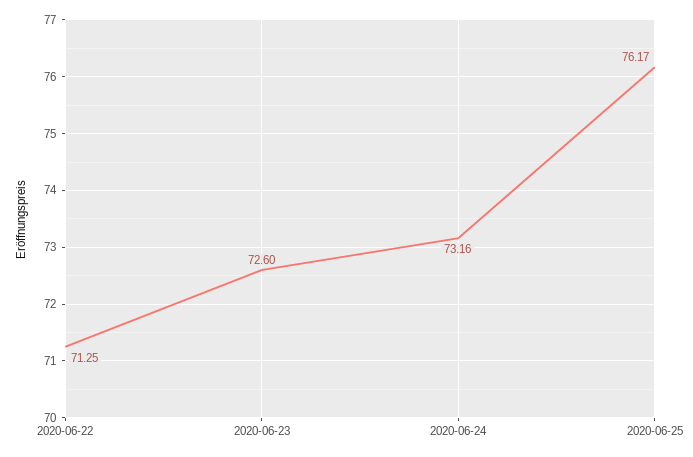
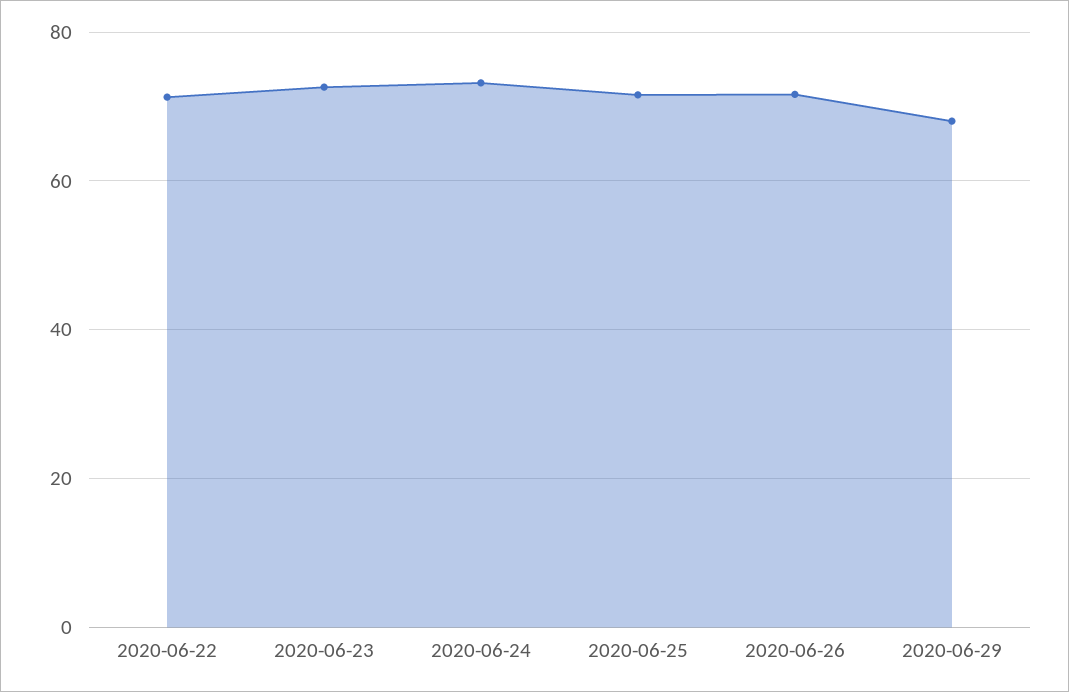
2020-06-25: 76.17 -> 72
2020-06-26: none -> 72
2020-06-29: none -> 68

